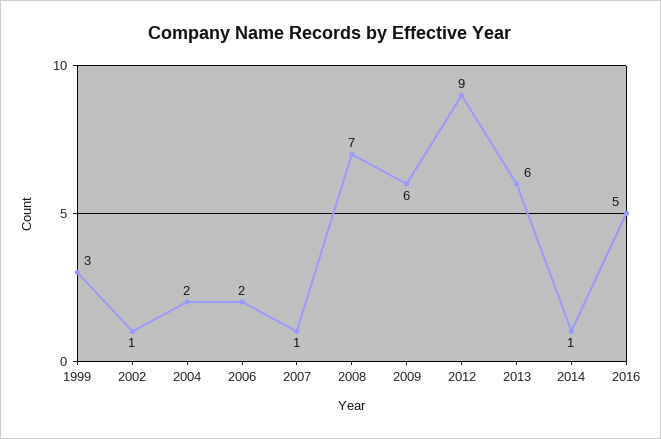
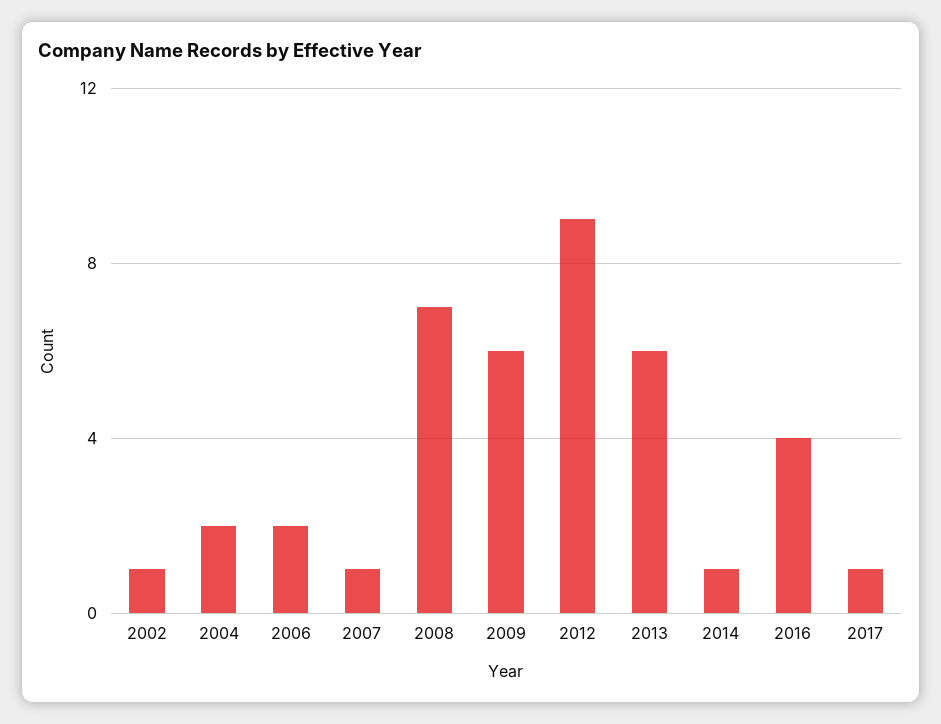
1999: 3 -> none
2016: 5 -> 4
2017: none -> 1

